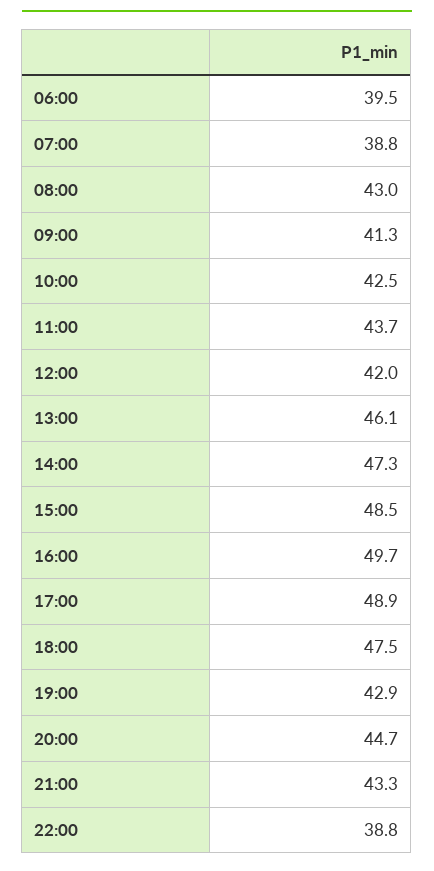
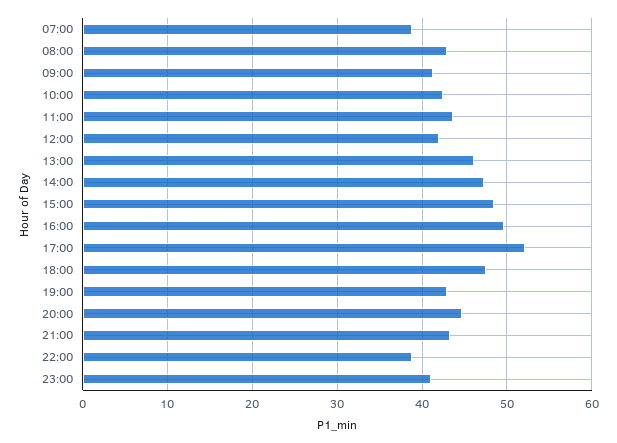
06:00: 39.5 -> none
17:00: 48.9 -> 52
23:00: none -> 41

